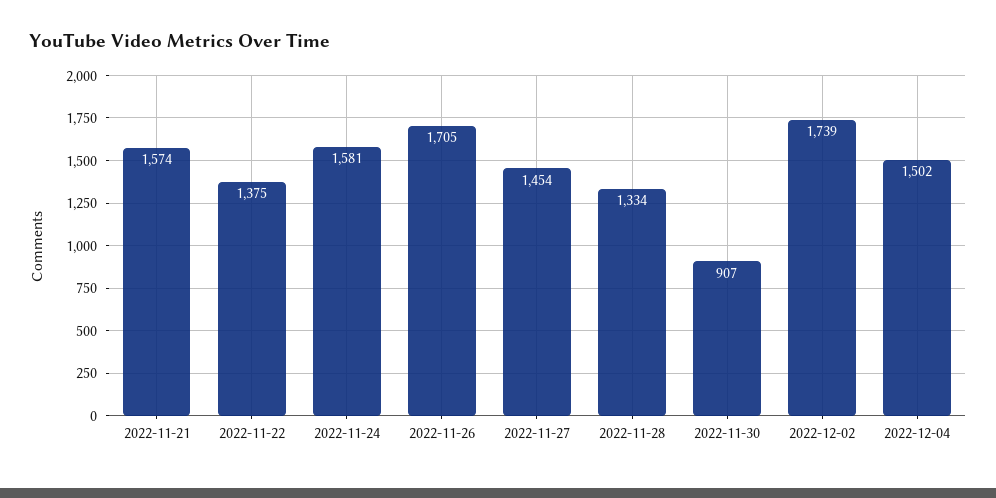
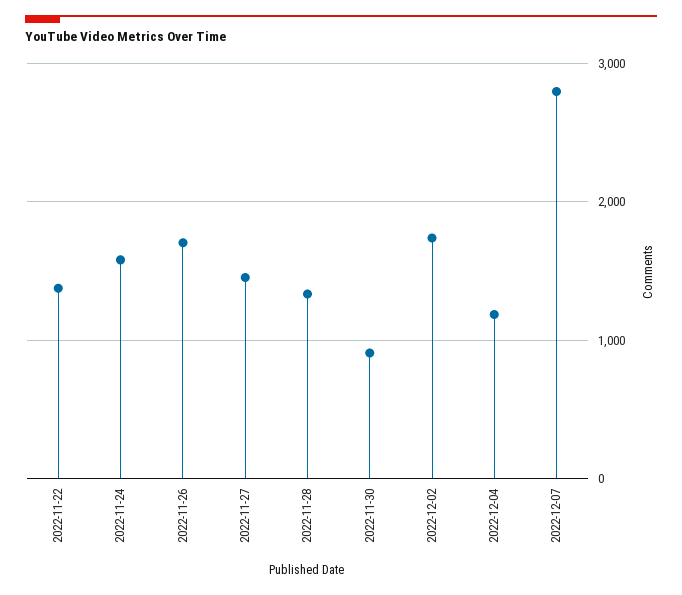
2022-11-21: 1574 -> none
2022-12-04: 1502 -> 1200
2022-12-07: none -> 2800

